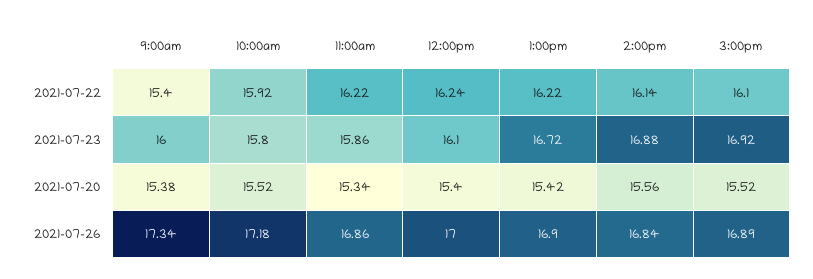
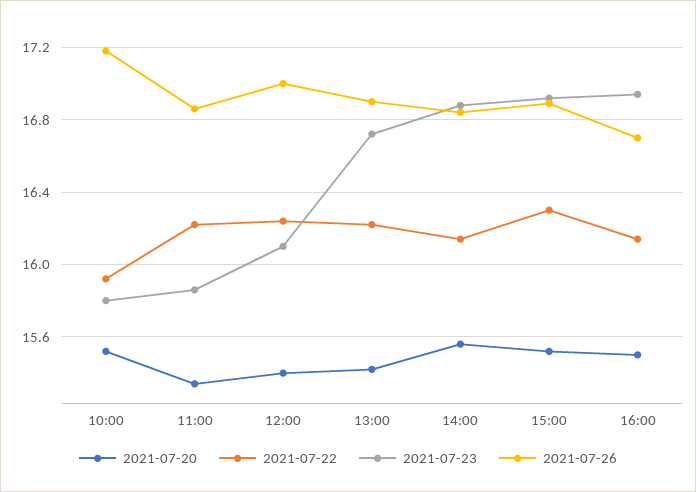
2021-07-22, 9:00am: 15.4 -> none
2021-07-22, 3:00pm: 16.1 -> 16.3
2021-07-23, 9:00am: 16 -> none
2021-07-20, 9:00am: 15.38 -> none
2021-07-26, 9:00am: 17.34 -> none
2021-07-20, 16:00: none -> 15.5
2021-07-22, 16:00: none -> 16.15
2021-07-23, 16:00: none -> 16.95
2021-07-26, 16:00: none -> 16.7

